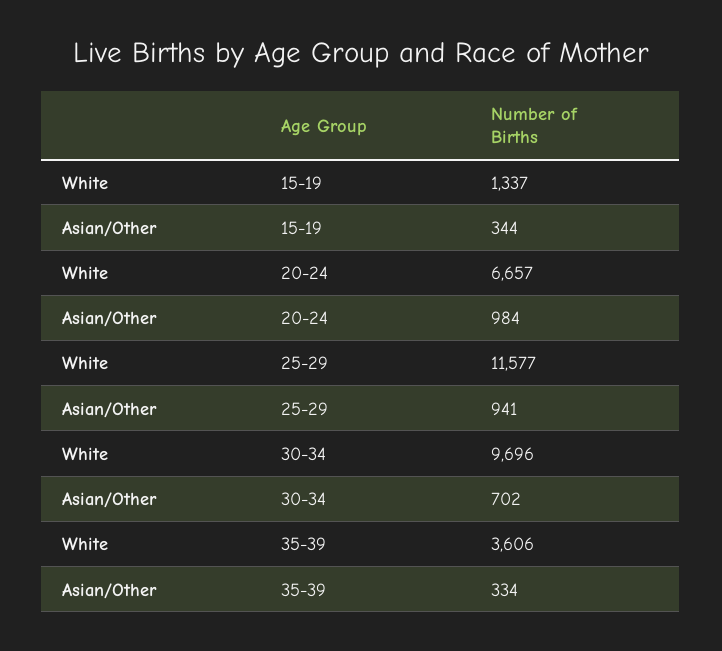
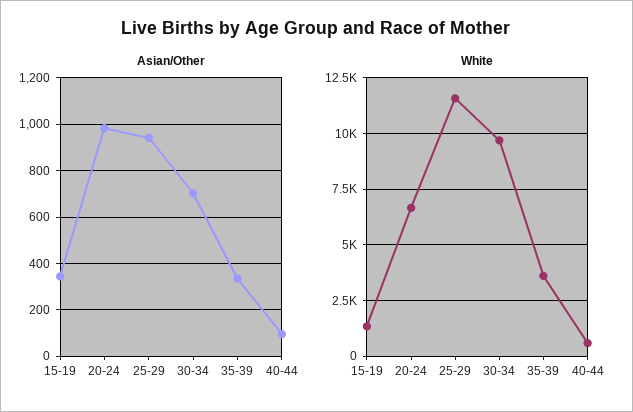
Asian/Other, 40-44: none -> 100
White, 40-44: none -> 500

